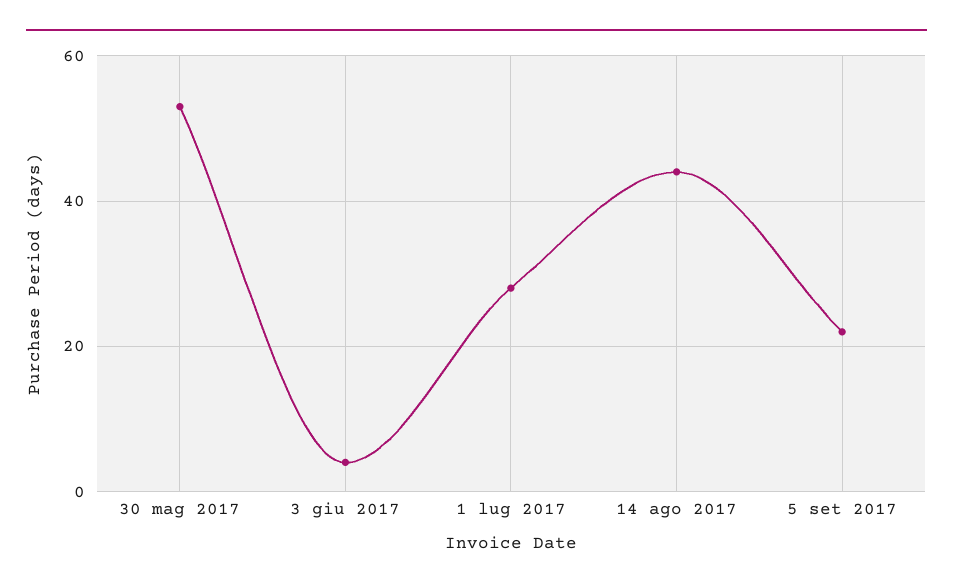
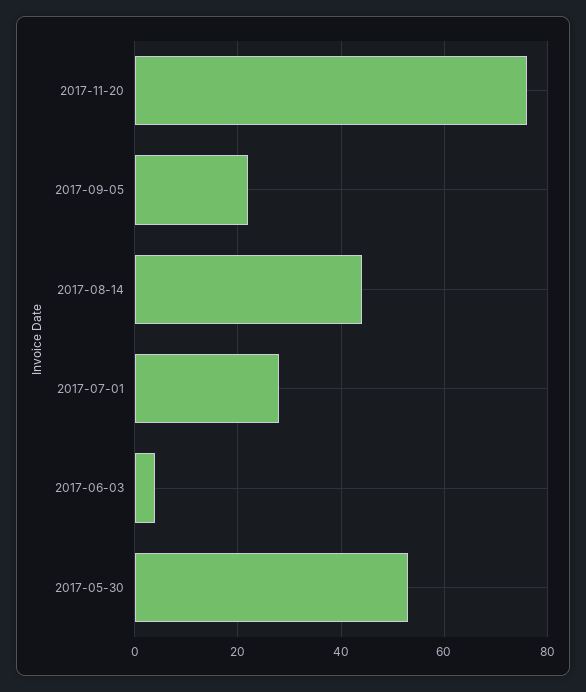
2017-11-20: none -> 75

